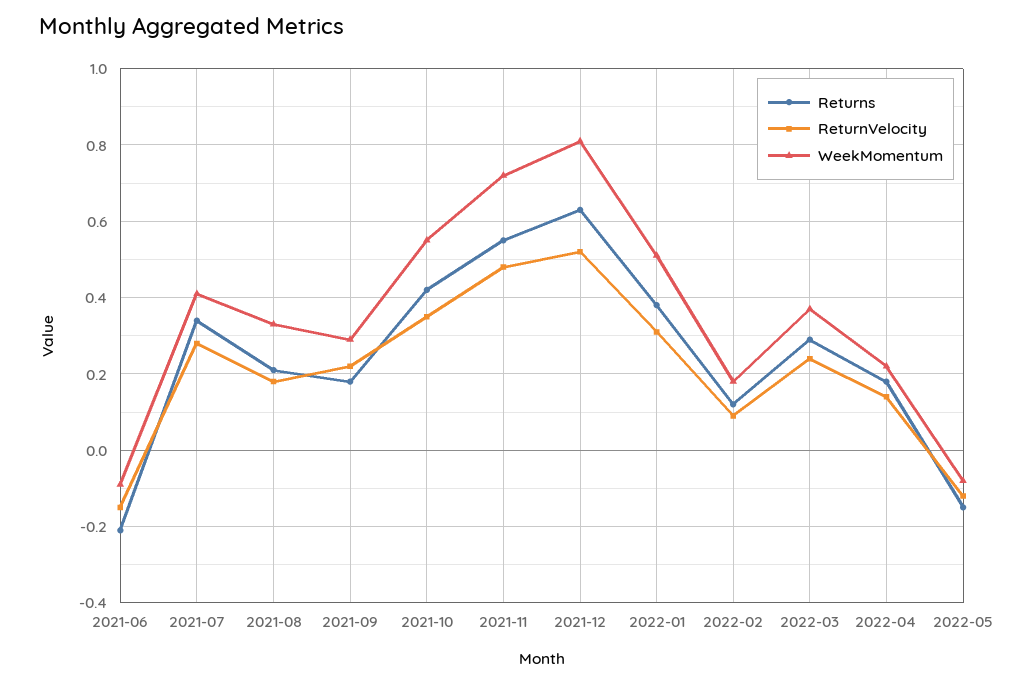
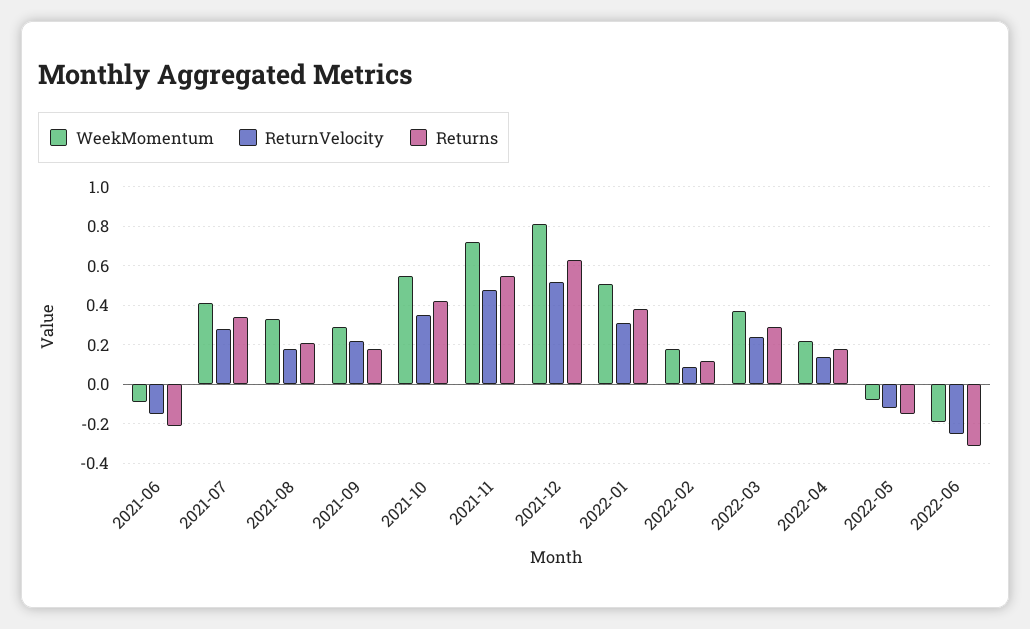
WeekMomentum, 2022-06: none -> -0.2
ReturnVelocity, 2022-06: none -> -0.25
Returns, 2022-06: none -> -0.3

